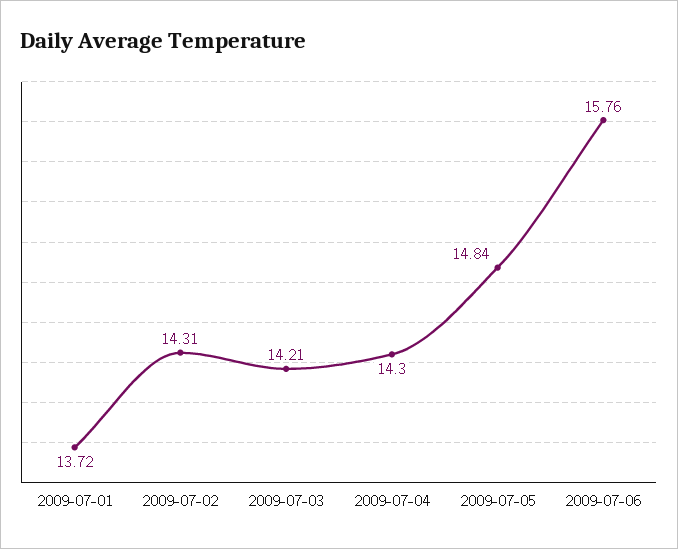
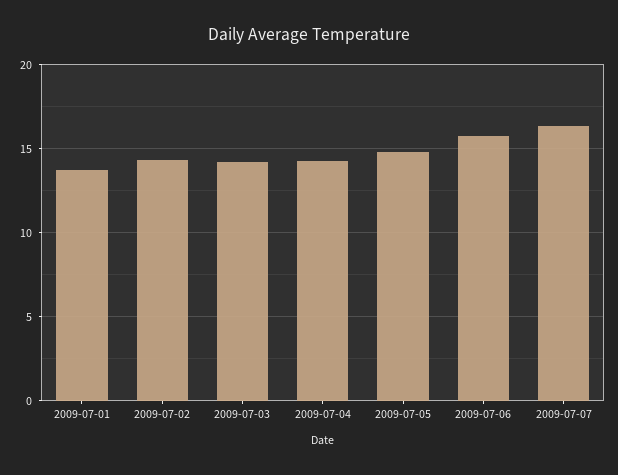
2009-07-07: none -> 16.5

